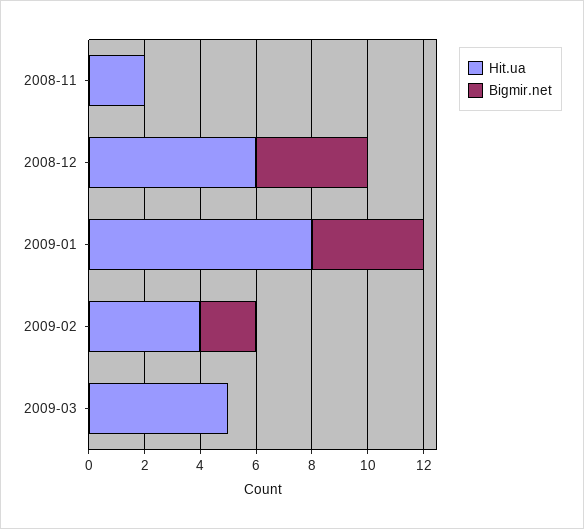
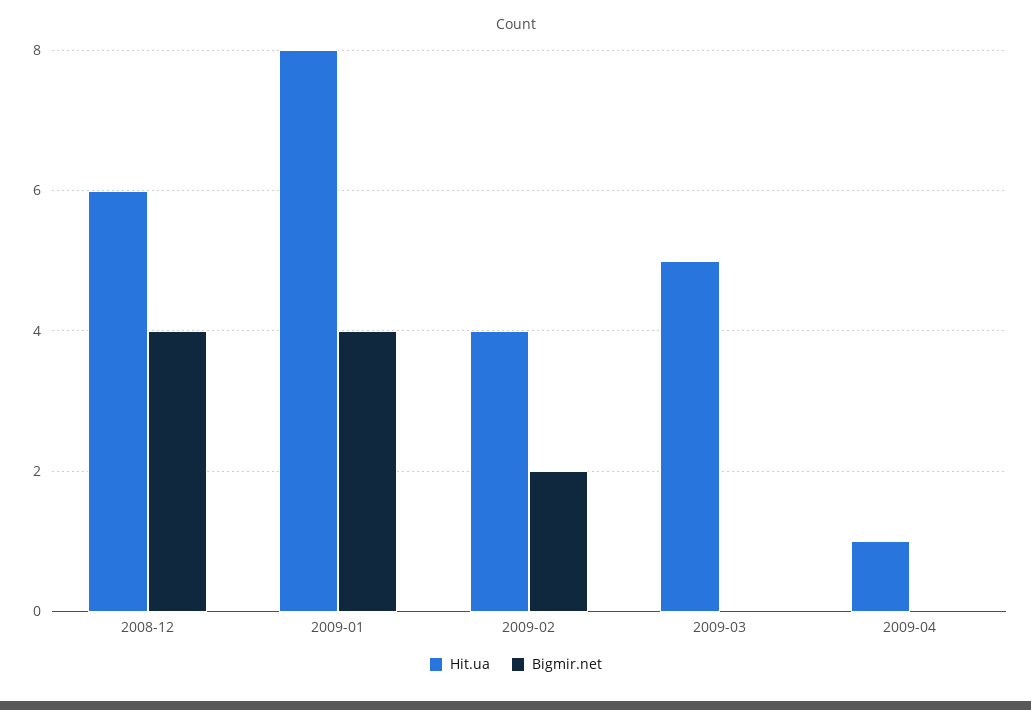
Hit.ua, 2008-11: 2 -> none
Bigmir.net, 2008-11: 0 -> none
Hit.ua, 2009-04: none -> 1
Bigmir.net, 2009-04: none -> 0

